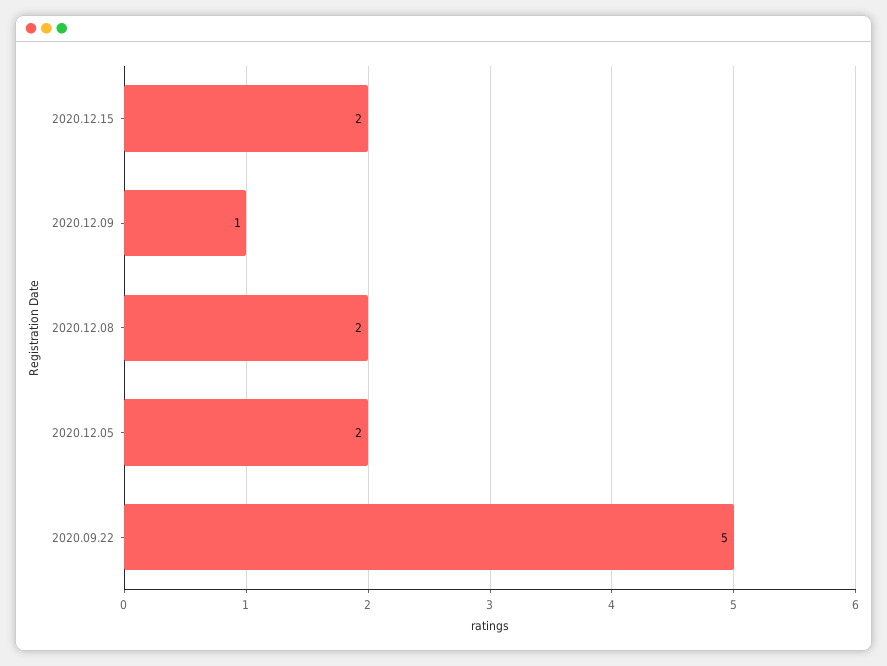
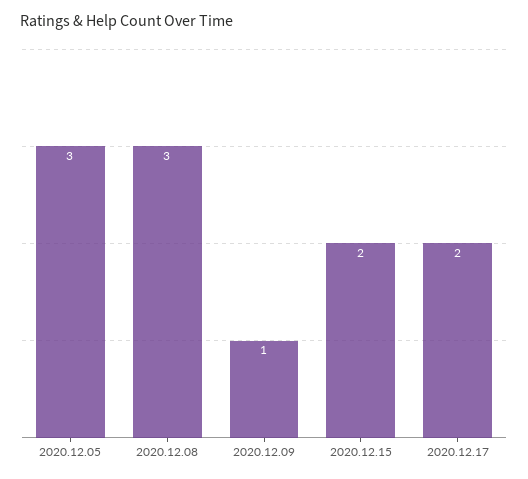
2020.12.08: 2 -> 3
2020.12.05: 2 -> 3
2020.09.22: 5 -> none
2020.12.17: none -> 2

